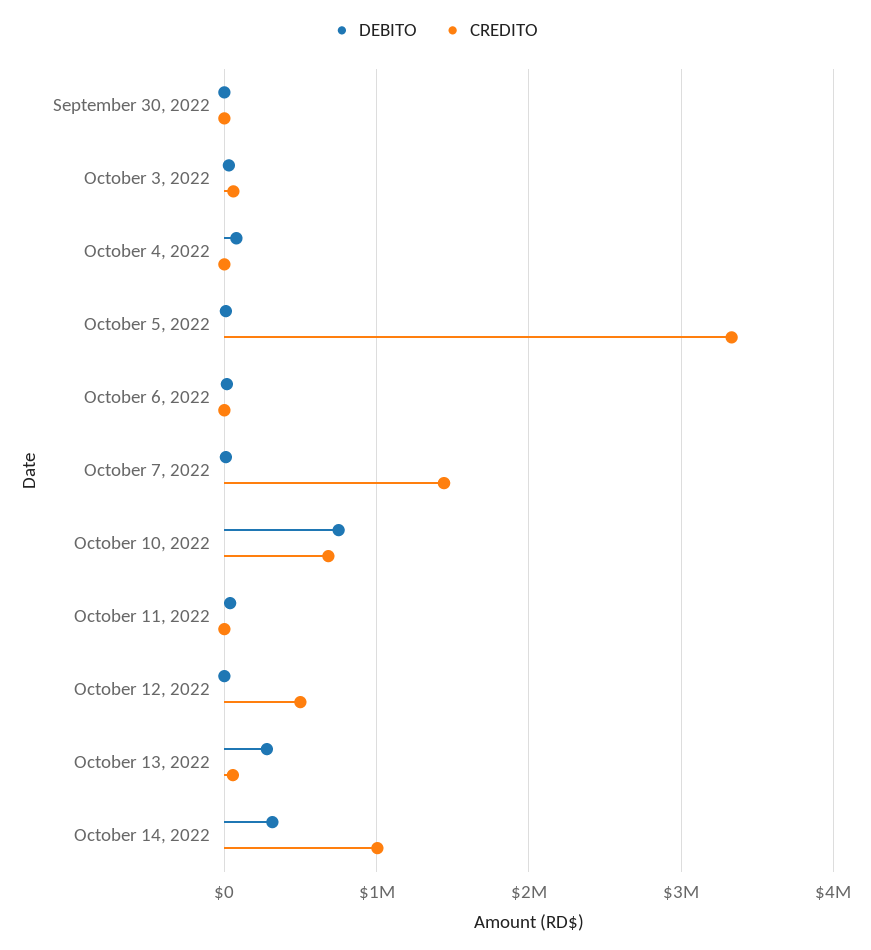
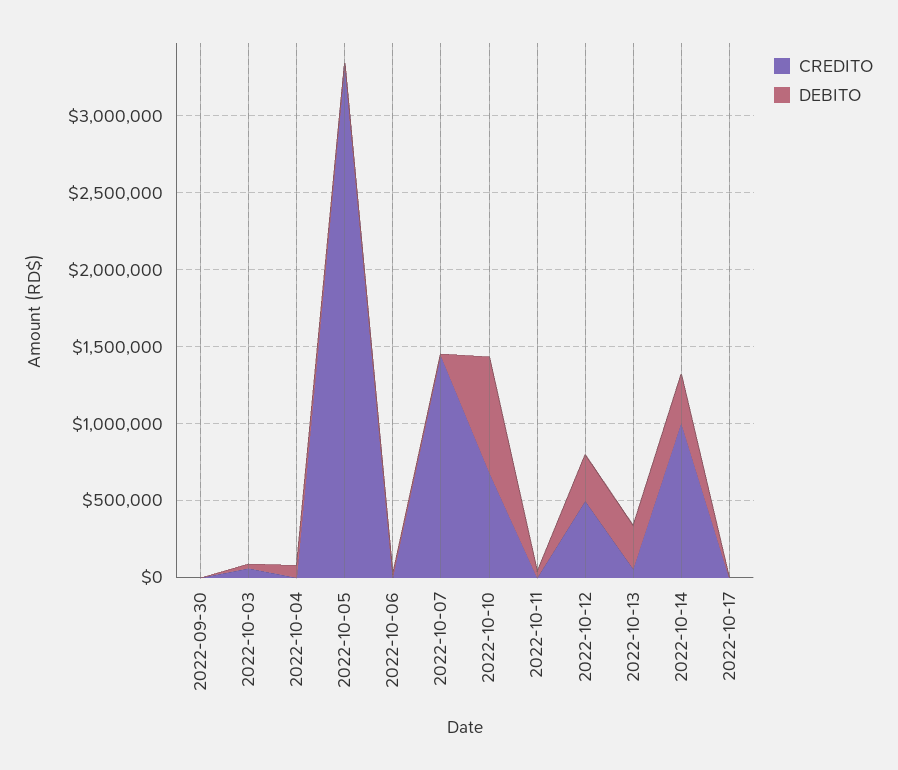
DEBITO, October 12, 2022: 0 -> 300000
CREDITO, 2022-10-17: none -> 0
DEBITO, 2022-10-17: none -> 0

